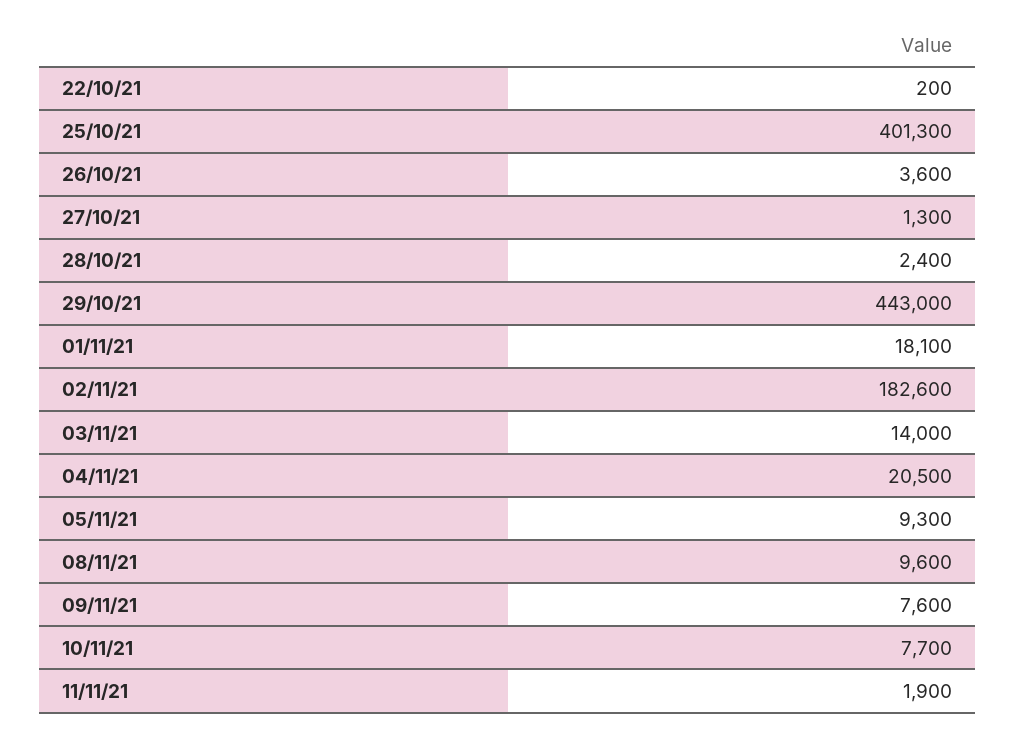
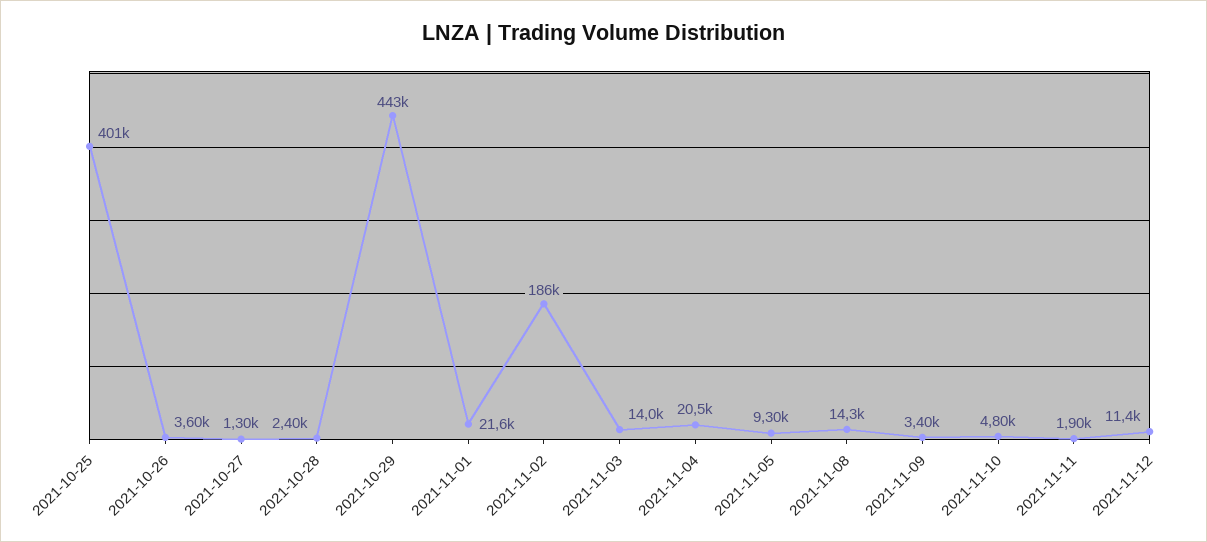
22/10/21: 200 -> none
01/11/21: 18100 -> 21600
02/11/21: 182600 -> 186000
08/11/21: 9600 -> 14300
09/11/21: 7600 -> 3400
10/11/21: 7700 -> 4800
2021-11-12: none -> 11400

